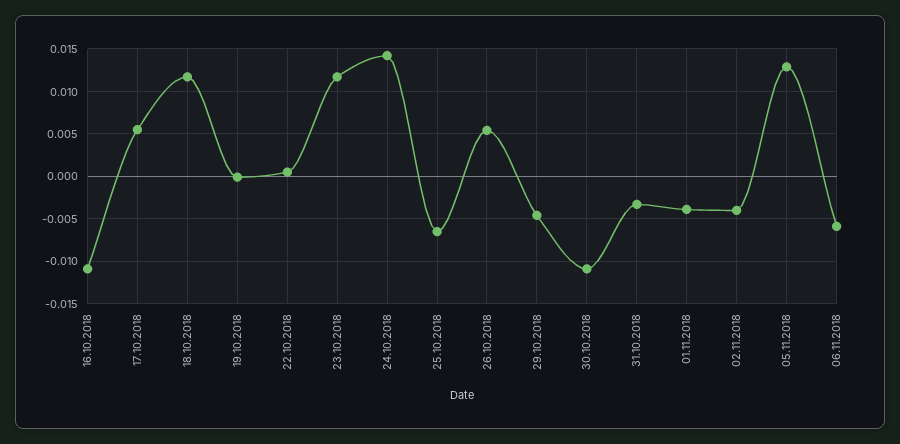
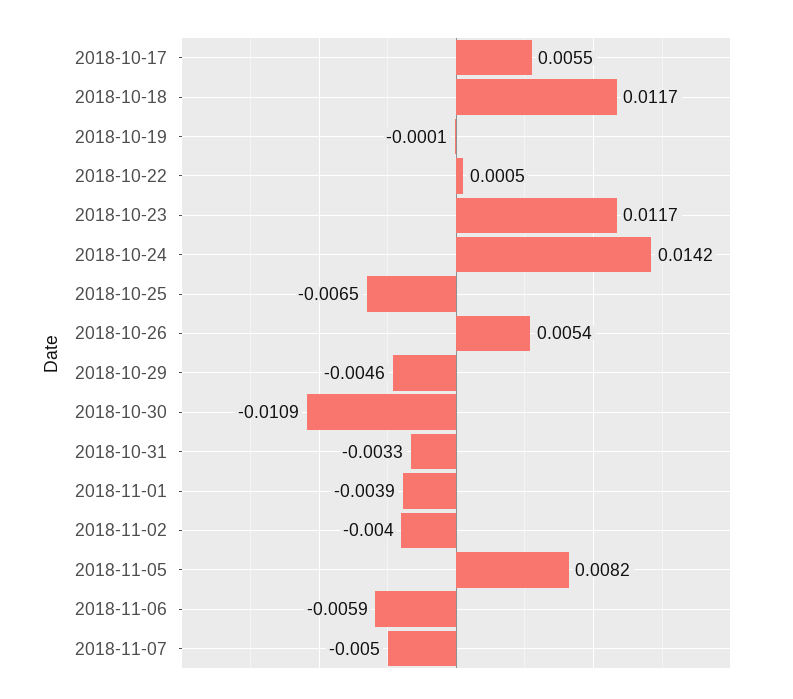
16.10.2018: -0.011 -> none
05.11.2018: 0.013 -> 0.0082
2018-11-07: none -> -0.005

